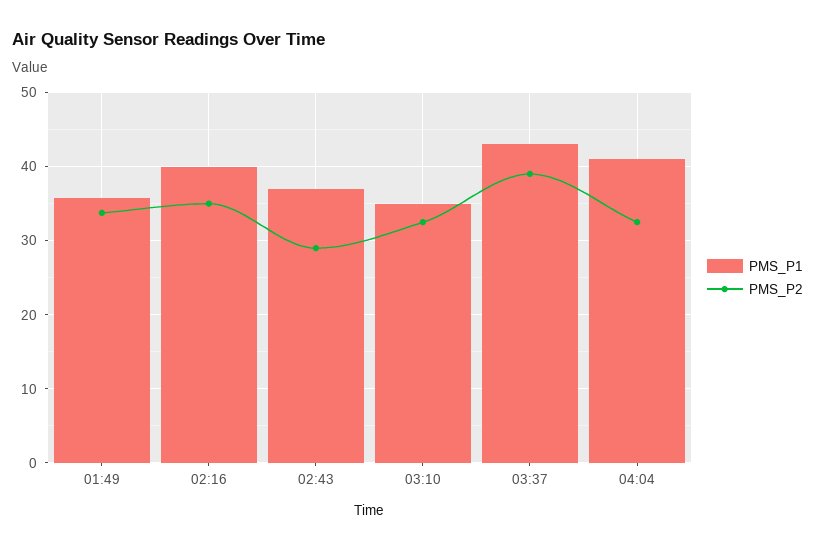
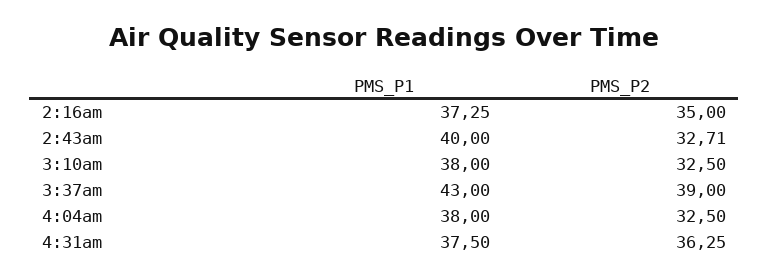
PMS_P1, 01:49: 36 -> none
PMS_P2, 01:49: 34 -> none
PMS_P1, 02:16: 40 -> 37.25
PMS_P1, 02:43: 37 -> 40
PMS_P2, 02:43: 29 -> 32.71
PMS_P1, 03:10: 35 -> 38
PMS_P1, 04:04: 41 -> 38
PMS_P1, 4:31am: none -> 37.5
PMS_P2, 4:31am: none -> 36.25

